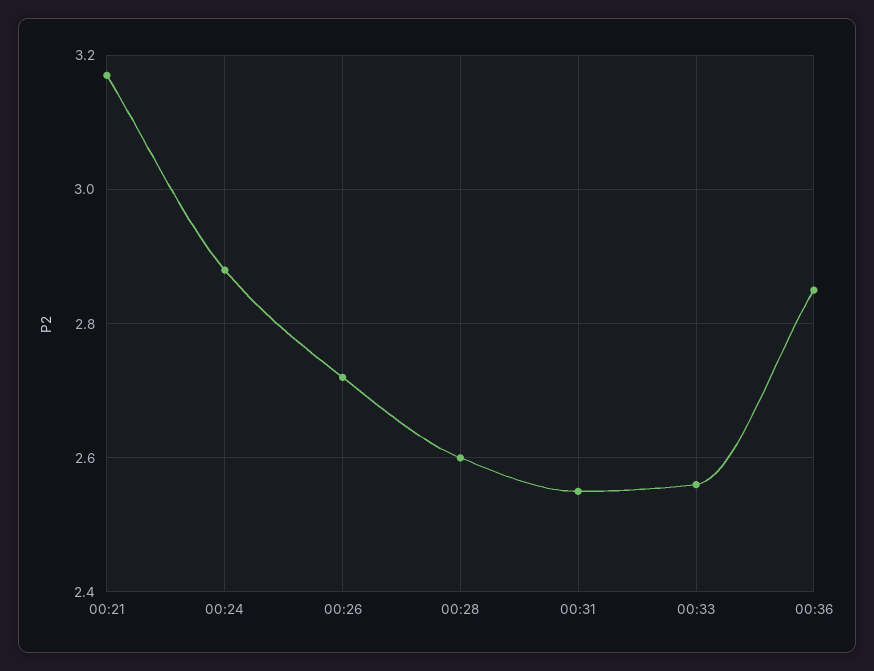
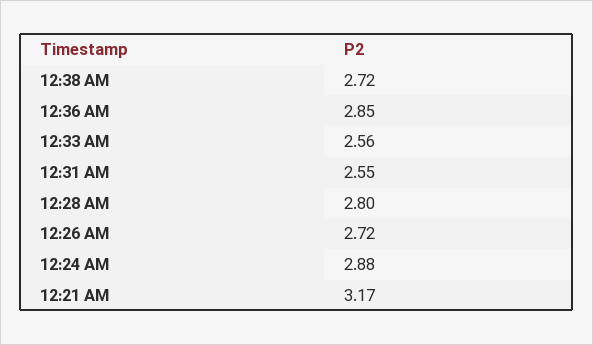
00:28: 2.6 -> 2.8
12:38 AM: none -> 2.72

